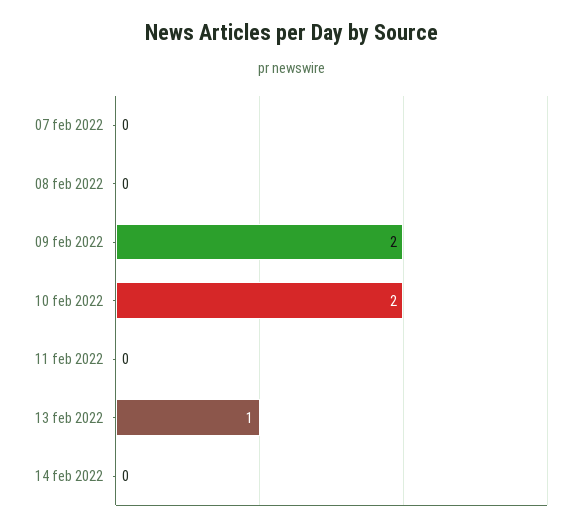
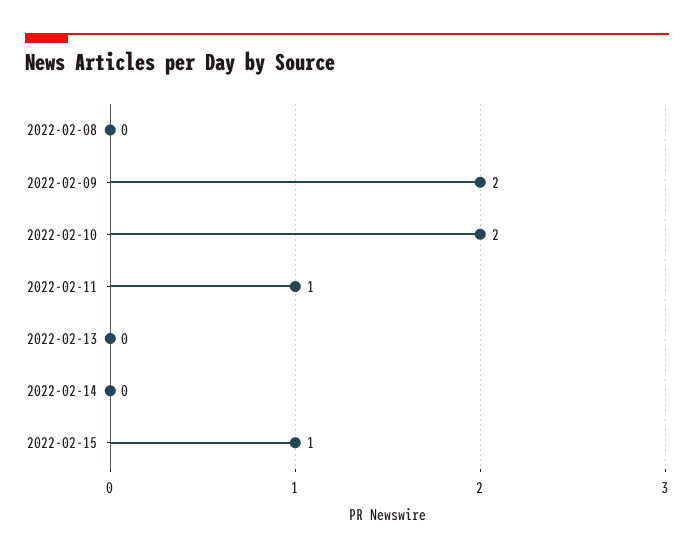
07 feb 2022: 0 -> none
11 feb 2022: 0 -> 1
13 feb 2022: 1 -> 0
2022-02-15: none -> 1

